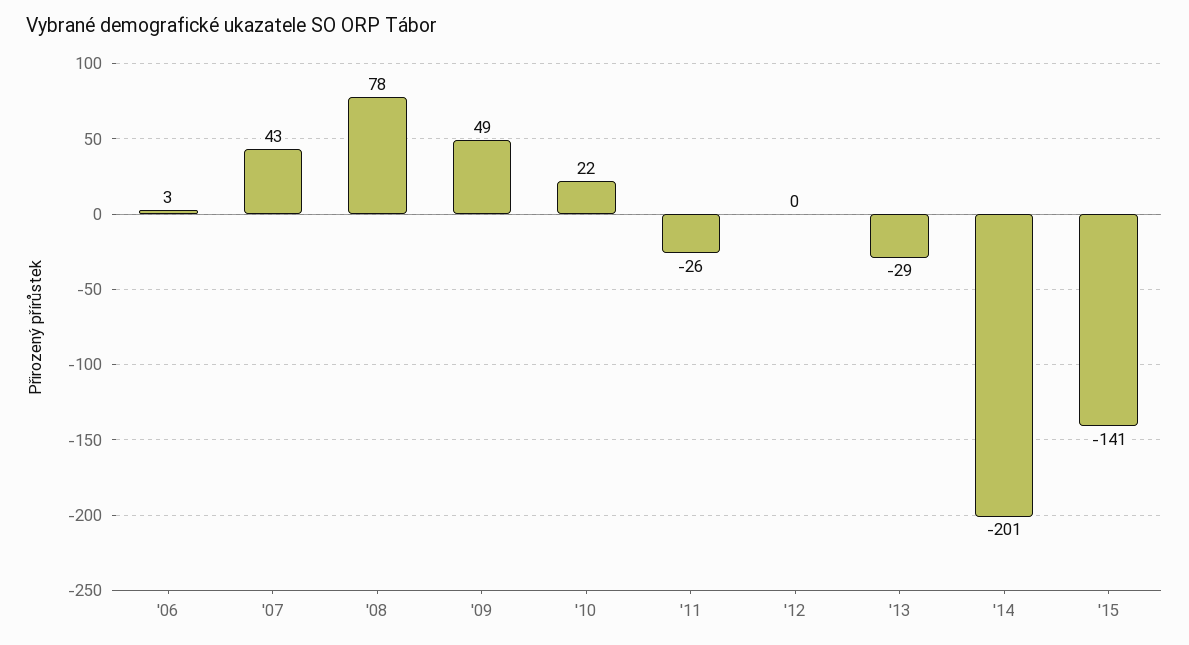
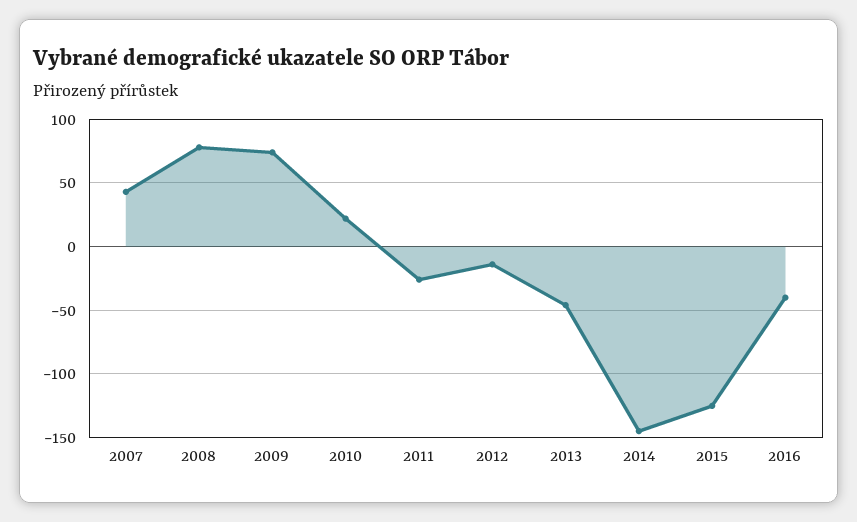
'06: 3 -> none
'09: 49 -> 75
'12: 0 -> -15
'13: -29 -> -45
'14: -201 -> -145
'15: -141 -> -125
2016: none -> -40

